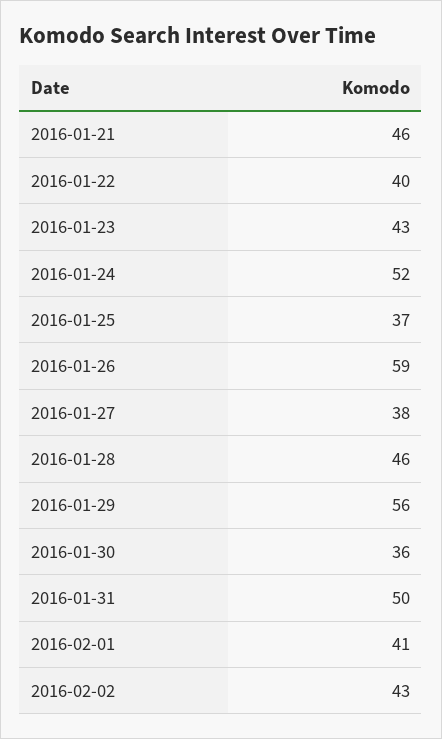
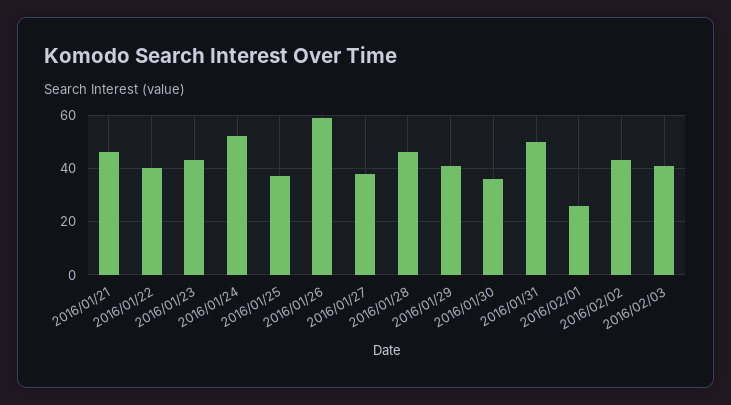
2016-01-29: 56 -> 40
2016-02-01: 41 -> 25
2016/02/03: none -> 40

